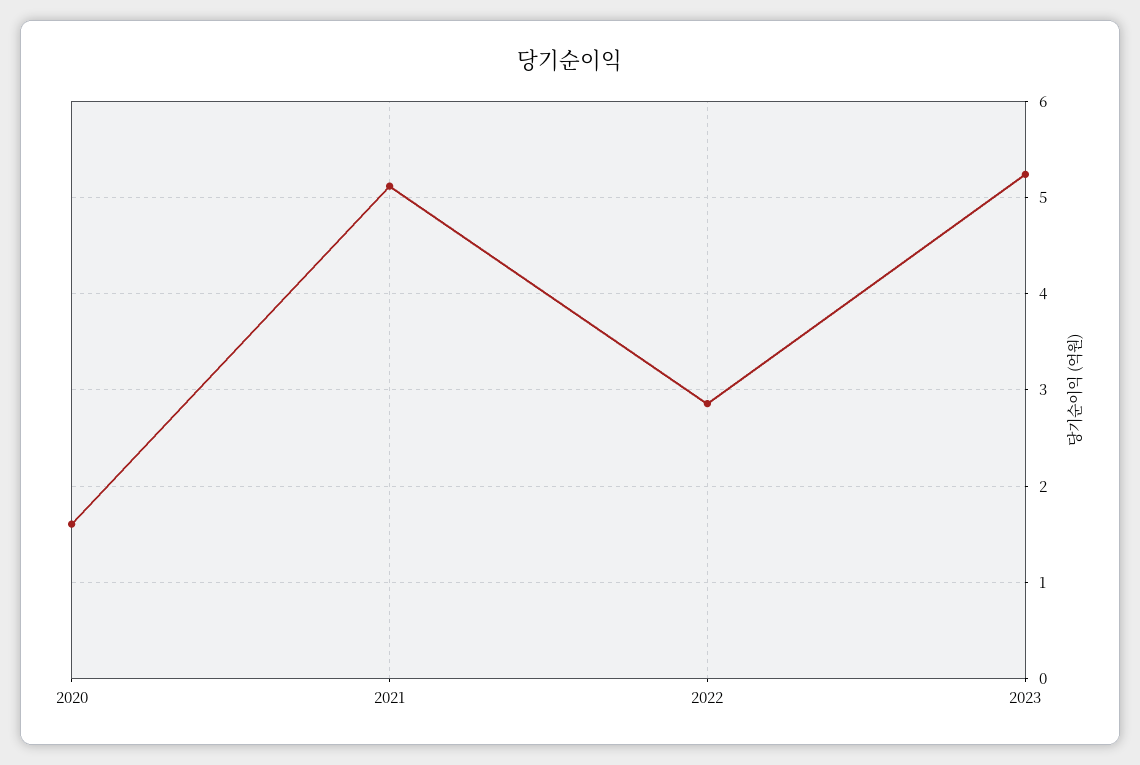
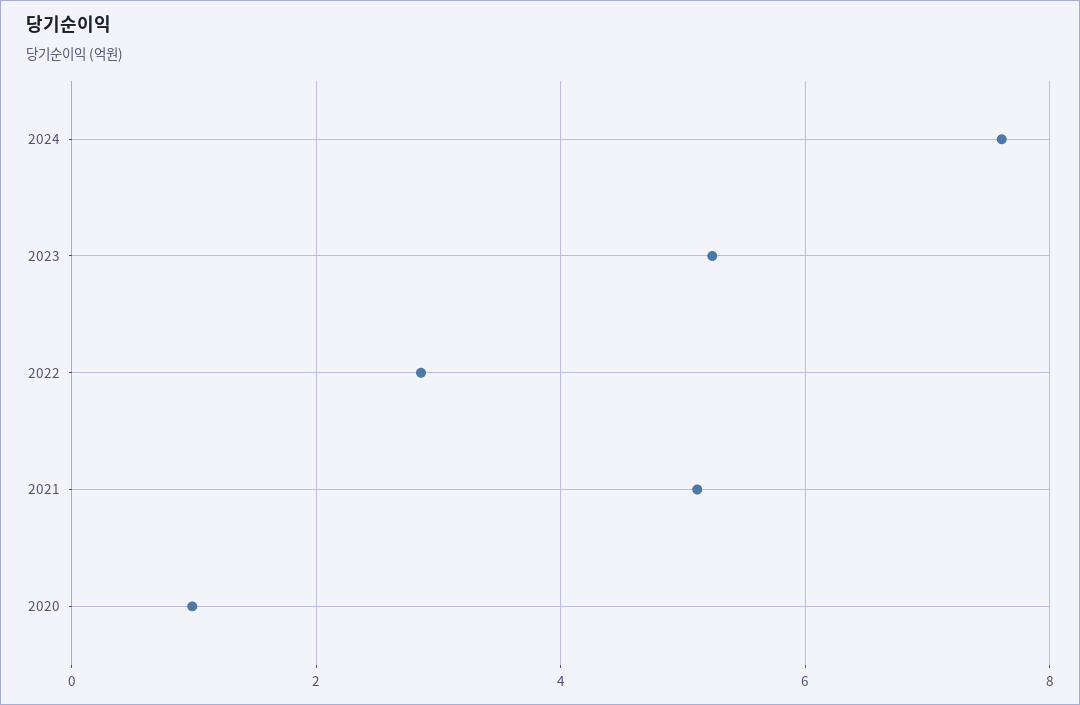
2020: 1.6 -> 1
2024: none -> 7.6

